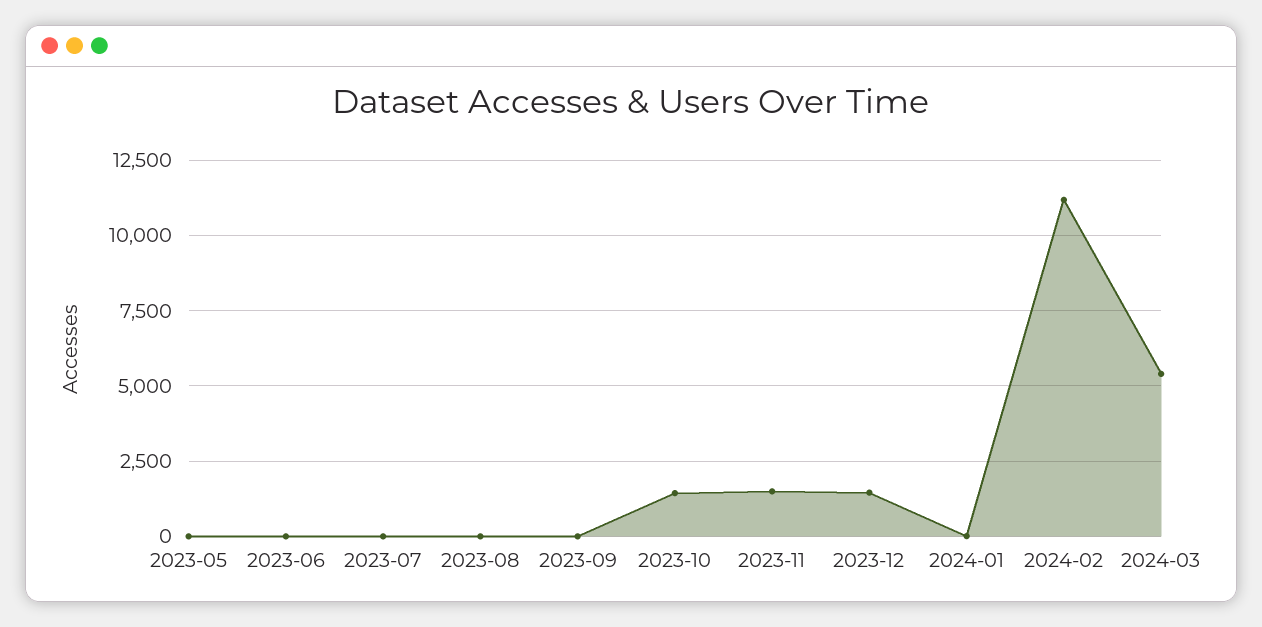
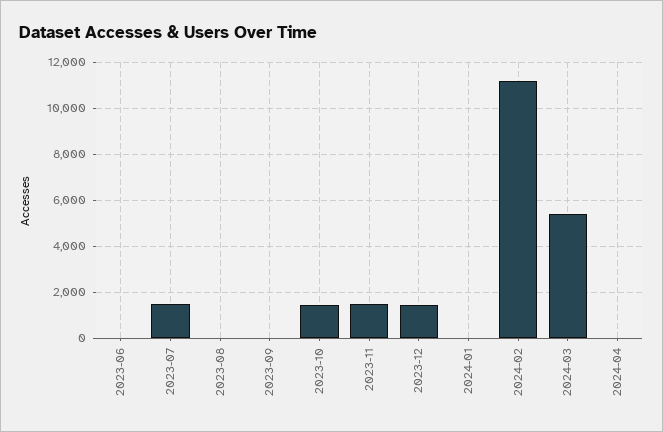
2023-05: 0 -> none
2023-07: 0 -> 1500
2024-04: none -> 0

